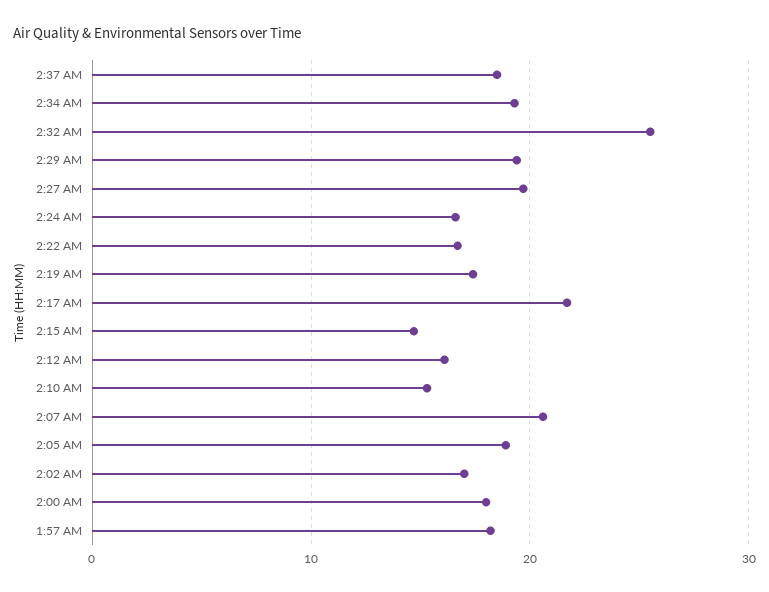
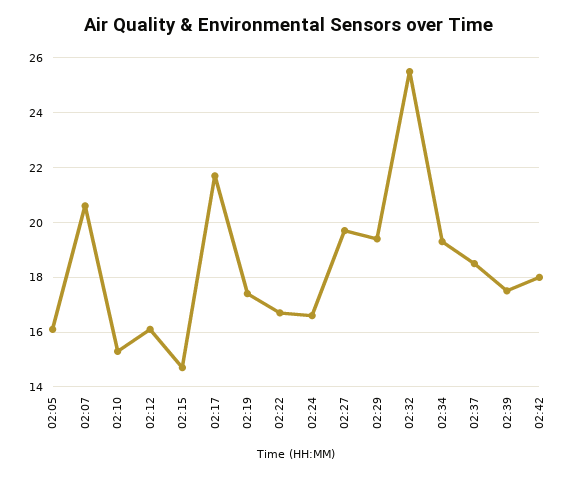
2:05 AM: 19 -> 16
2:02 AM: 17 -> none
2:00 AM: 18 -> none
1:57 AM: 18 -> none
02:39: none -> 17.5
02:42: none -> 18

